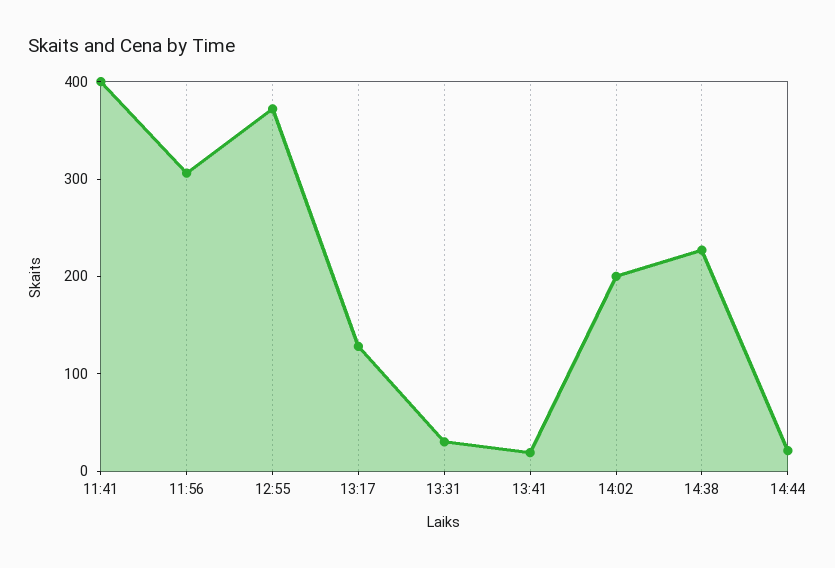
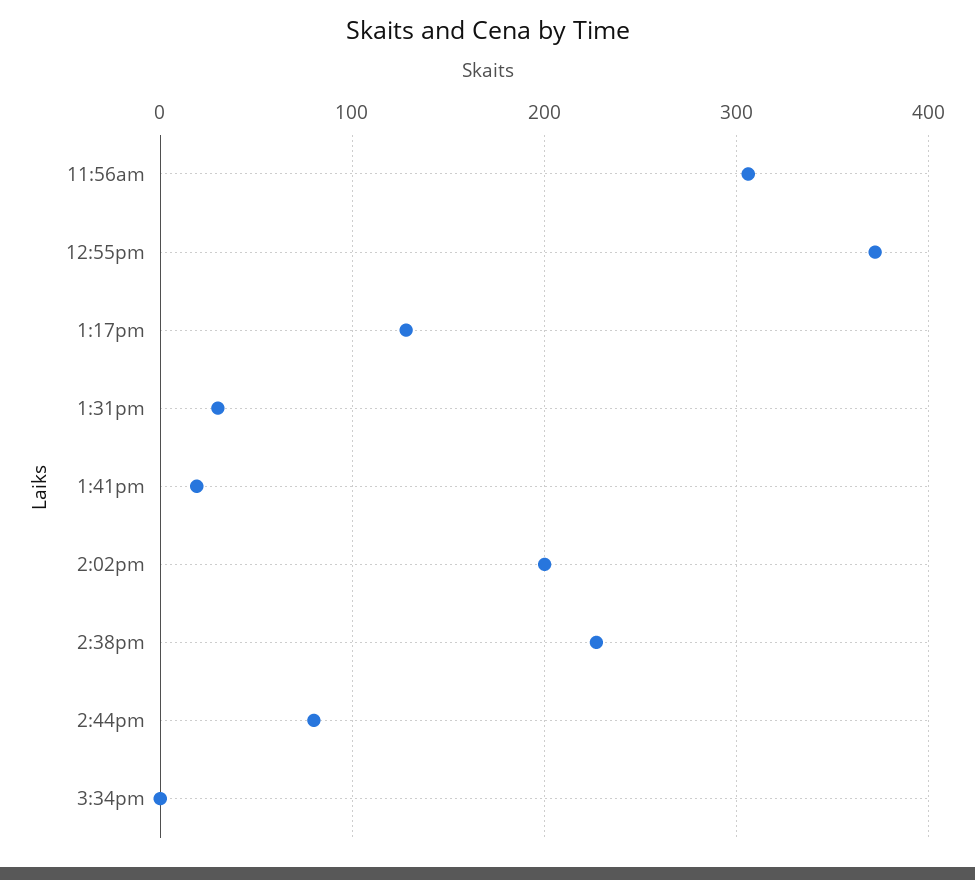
11:41: 400 -> none
14:44: 20 -> 80
3:34pm: none -> 0

